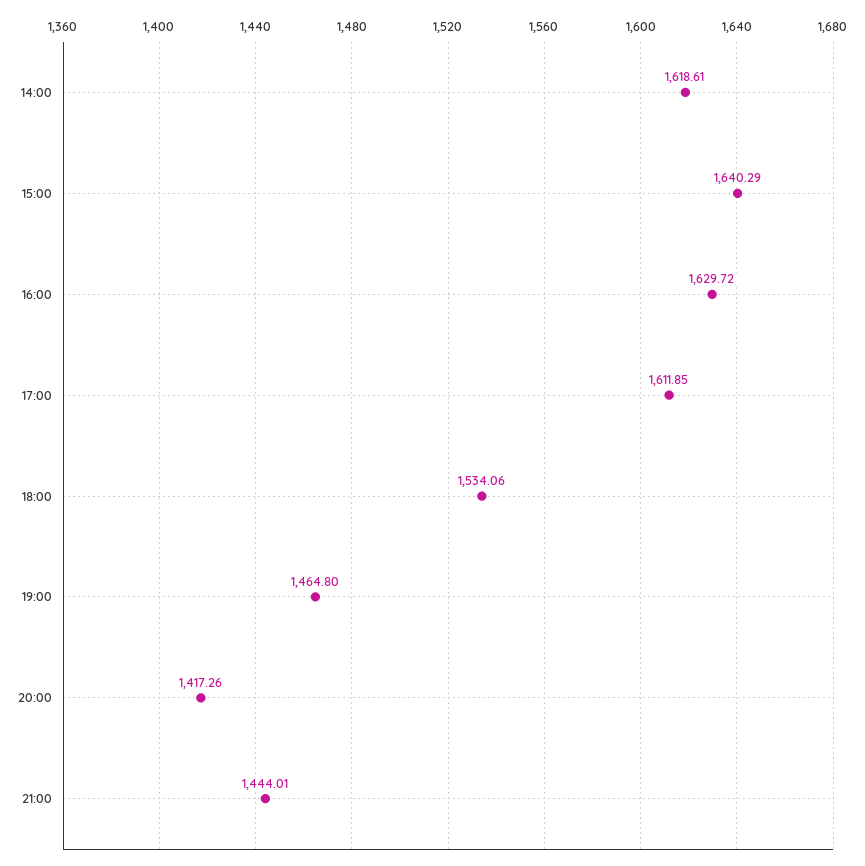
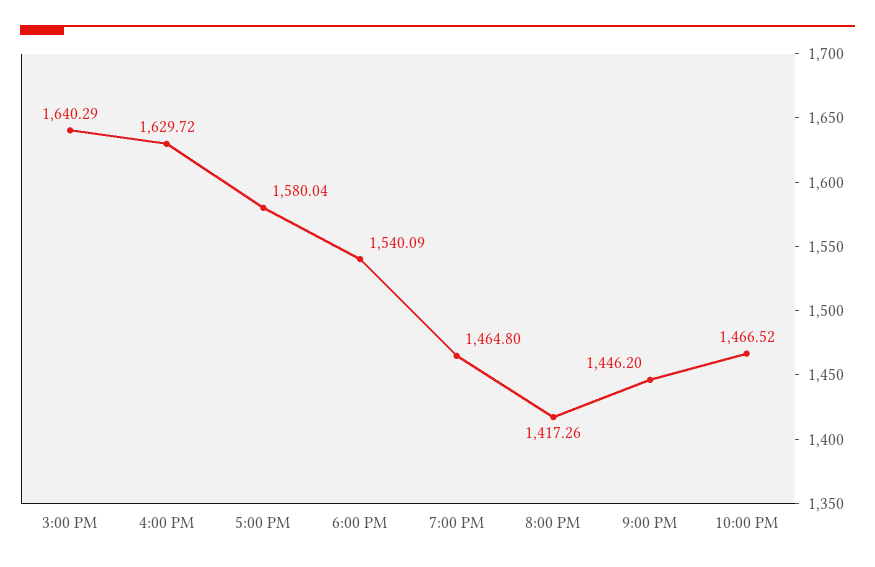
14:00: 1618.61 -> none
17:00: 1611.85 -> 1580.04
18:00: 1534.06 -> 1540.09
21:00: 1444.01 -> 1446.2
10:00 PM: none -> 1466.52

